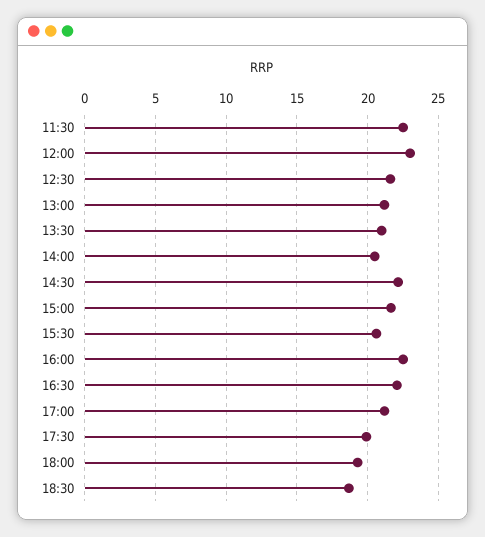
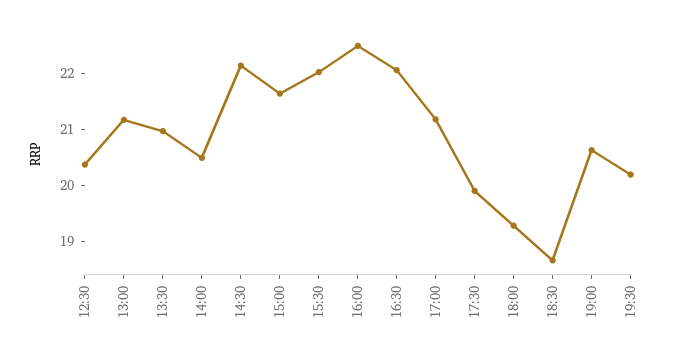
11:30: 22.5 -> none
12:00: 23 -> none
12:30: 21.5 -> 20.4
15:30: 20.5 -> 22
19:00: none -> 20.6
19:30: none -> 20.2

